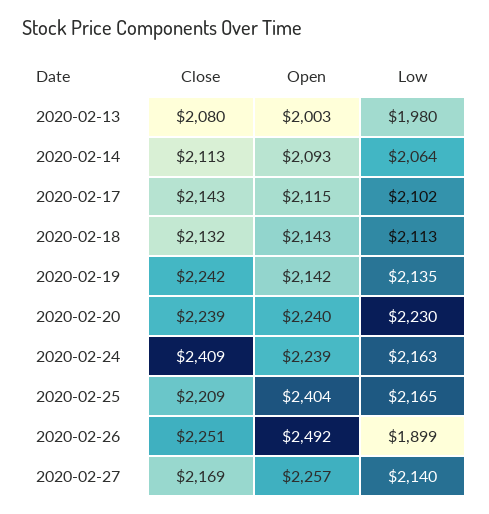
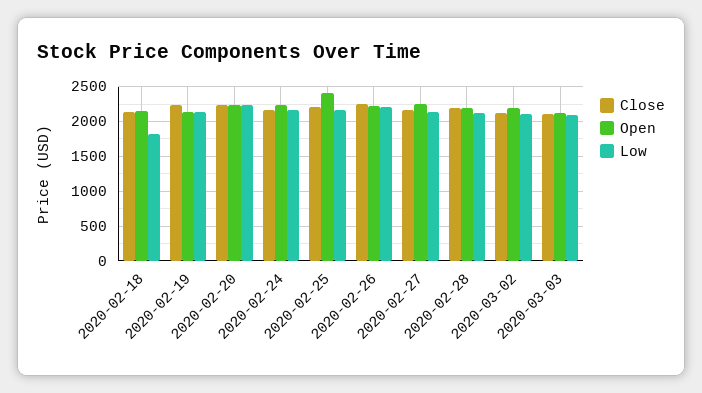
Close, 2020-02-13: 2080 -> none
Open, 2020-02-13: 2003 -> none
Low, 2020-02-13: 1980 -> none
Close, 2020-02-14: 2113 -> none
Open, 2020-02-14: 2093 -> none
Low, 2020-02-14: 2064 -> none
Close, 2020-02-17: 2143 -> none
Open, 2020-02-17: 2115 -> none
Low, 2020-02-17: 2102 -> none
Low, 2020-02-18: 2113 -> 1800
Close, 2020-02-24: 2409 -> 2200
Open, 2020-02-26: 2492 -> 2200
Low, 2020-02-26: 1899 -> 2200
Close, 2020-02-28: none -> 2200
Open, 2020-02-28: none -> 2200
Low, 2020-02-28: none -> 2100
Close, 2020-03-02: none -> 2100
Open, 2020-03-02: none -> 2200
Low, 2020-03-02: none -> 2100
Close, 2020-03-03: none -> 2100
Open, 2020-03-03: none -> 2100
Low, 2020-03-03: none -> 2100

